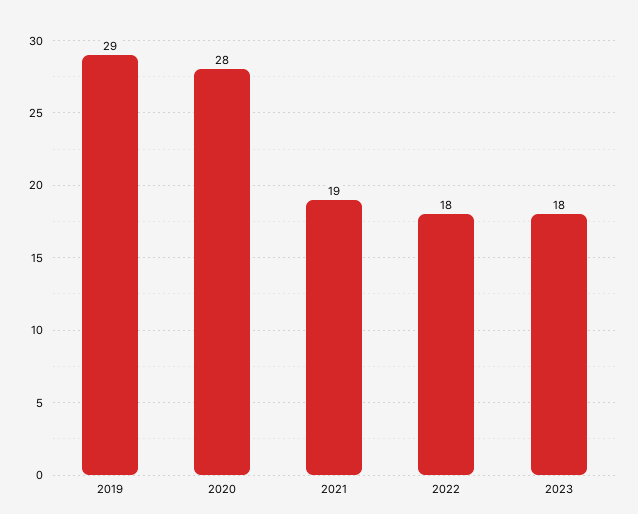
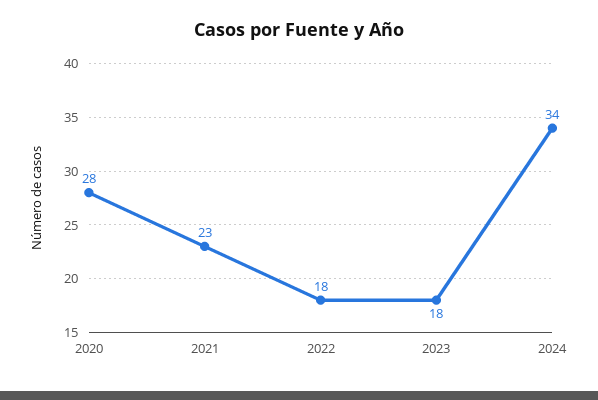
2019: 29 -> none
2021: 19 -> 23
2024: none -> 34

